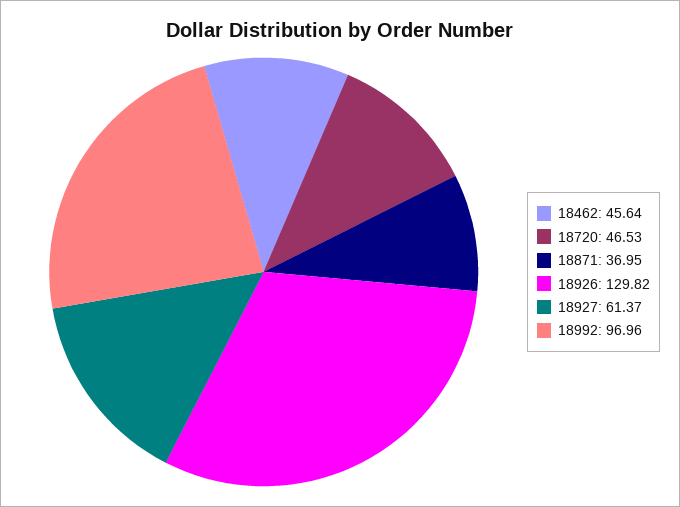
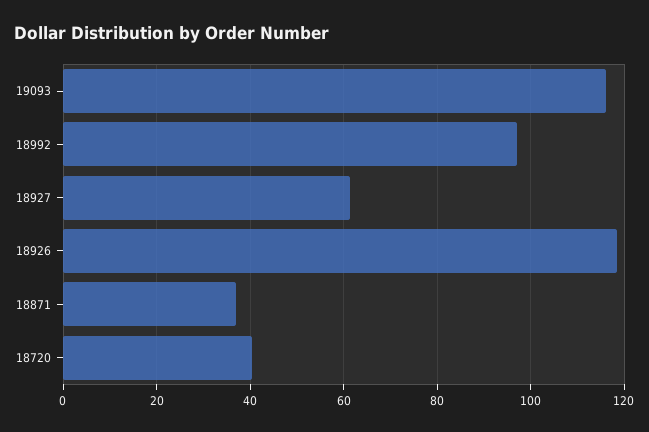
18462: 45.64 -> none
18720: 46.53 -> 40
18926: 129.82 -> 118
19093: none -> 116

